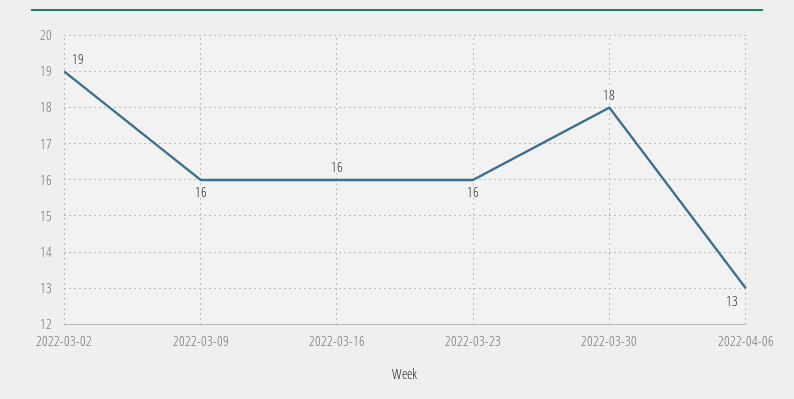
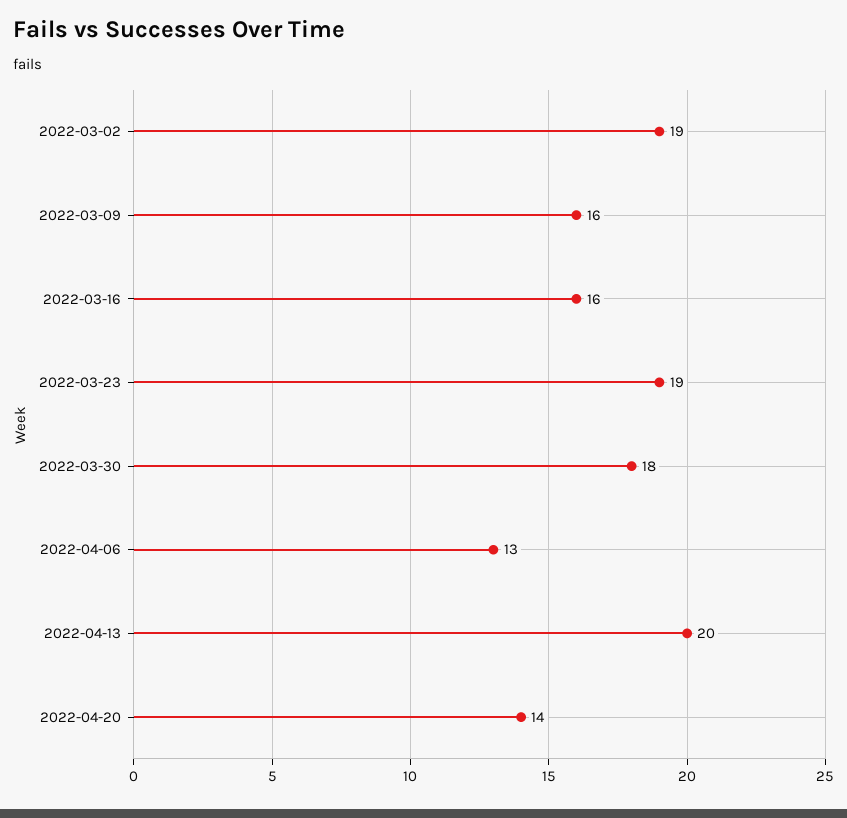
2022-03-23: 16 -> 19
2022-04-13: none -> 20
2022-04-20: none -> 14

